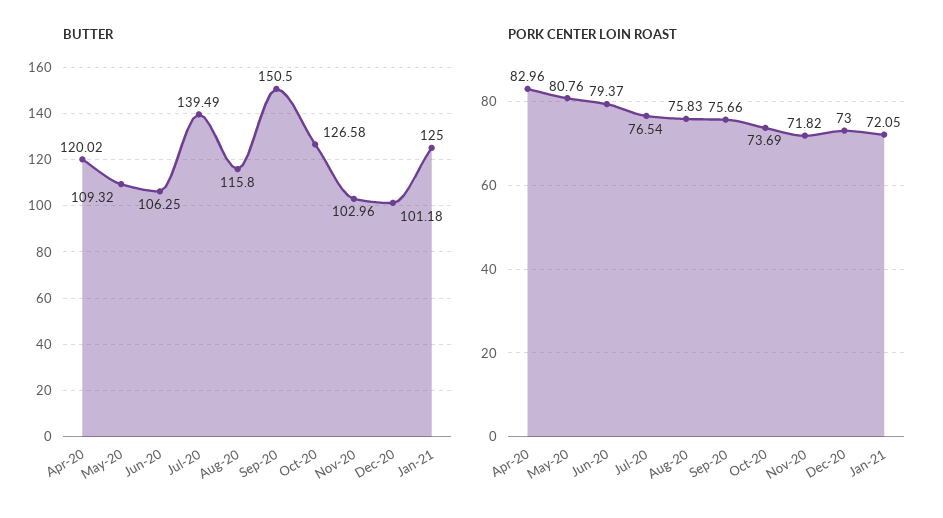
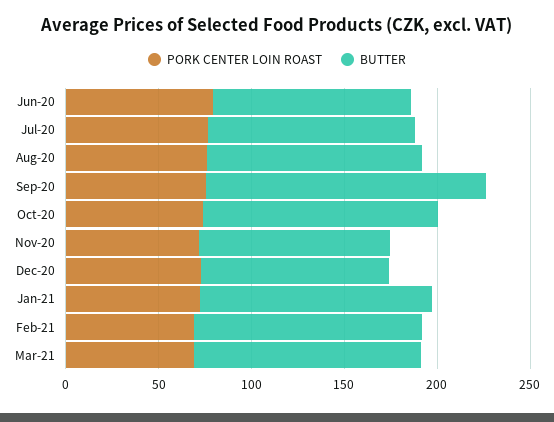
BUTTER, Apr-20: 120.02 -> none
BUTTER, May-20: 109.32 -> none
BUTTER, Jul-20: 139.49 -> 110
PORK CENTER LOIN ROAST, Apr-20: 82.96 -> none
PORK CENTER LOIN ROAST, May-20: 80.76 -> none
PORK CENTER LOIN ROAST, Feb-21: none -> 70
BUTTER, Feb-21: none -> 120
PORK CENTER LOIN ROAST, Mar-21: none -> 70
BUTTER, Mar-21: none -> 120

